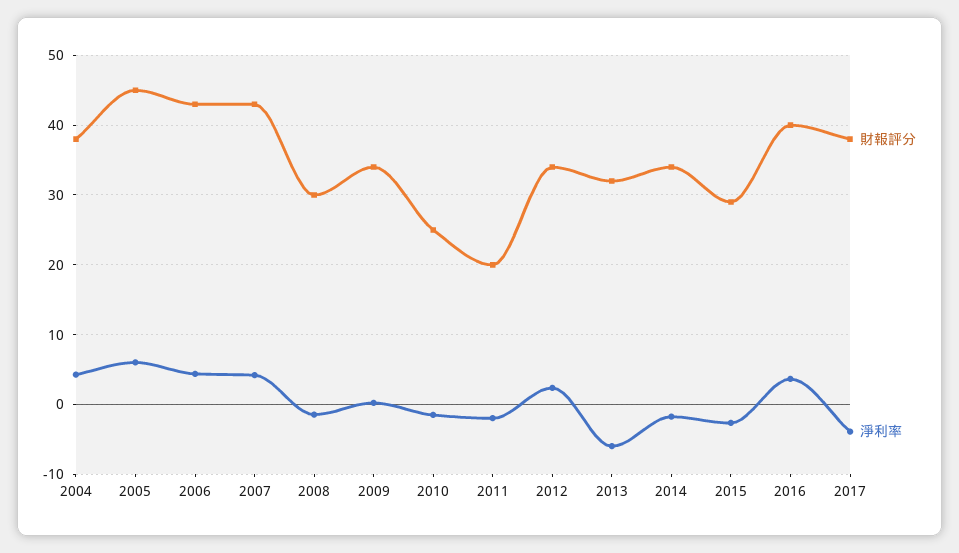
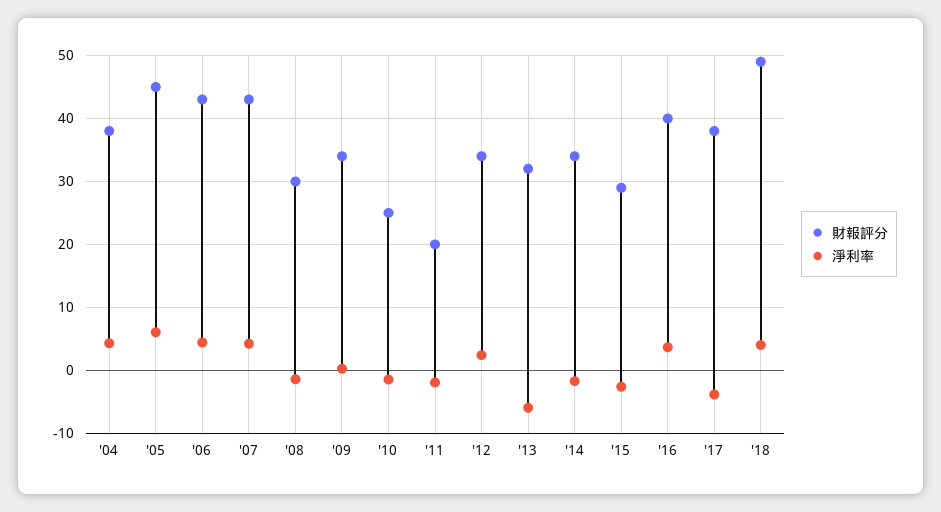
財報評分, '18: none -> 49
淨利率, '18: none -> 4

